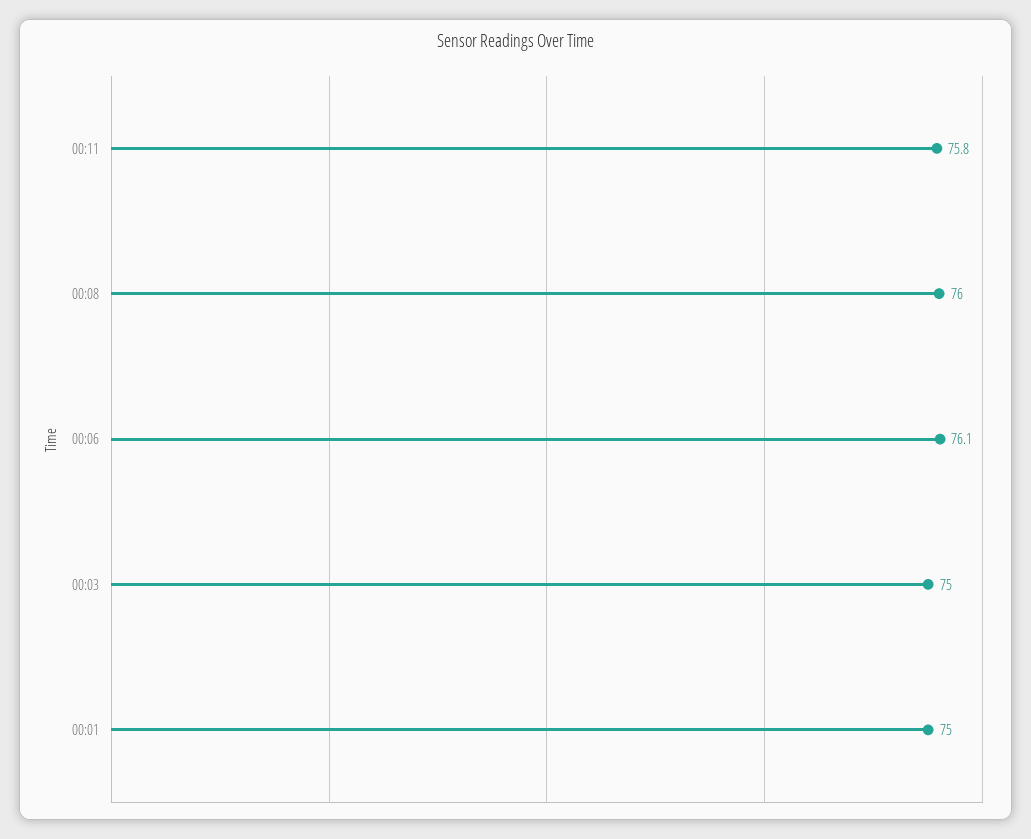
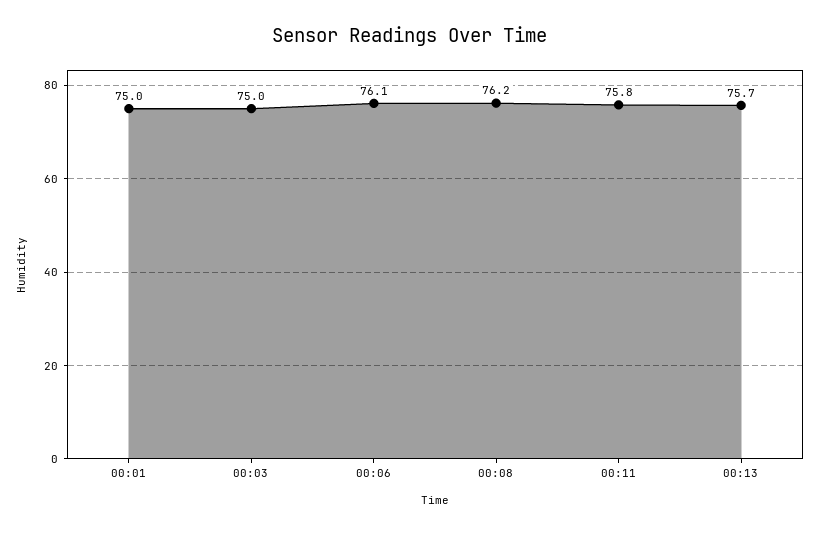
00:08: 76 -> 76.2
00:13: none -> 75.7

